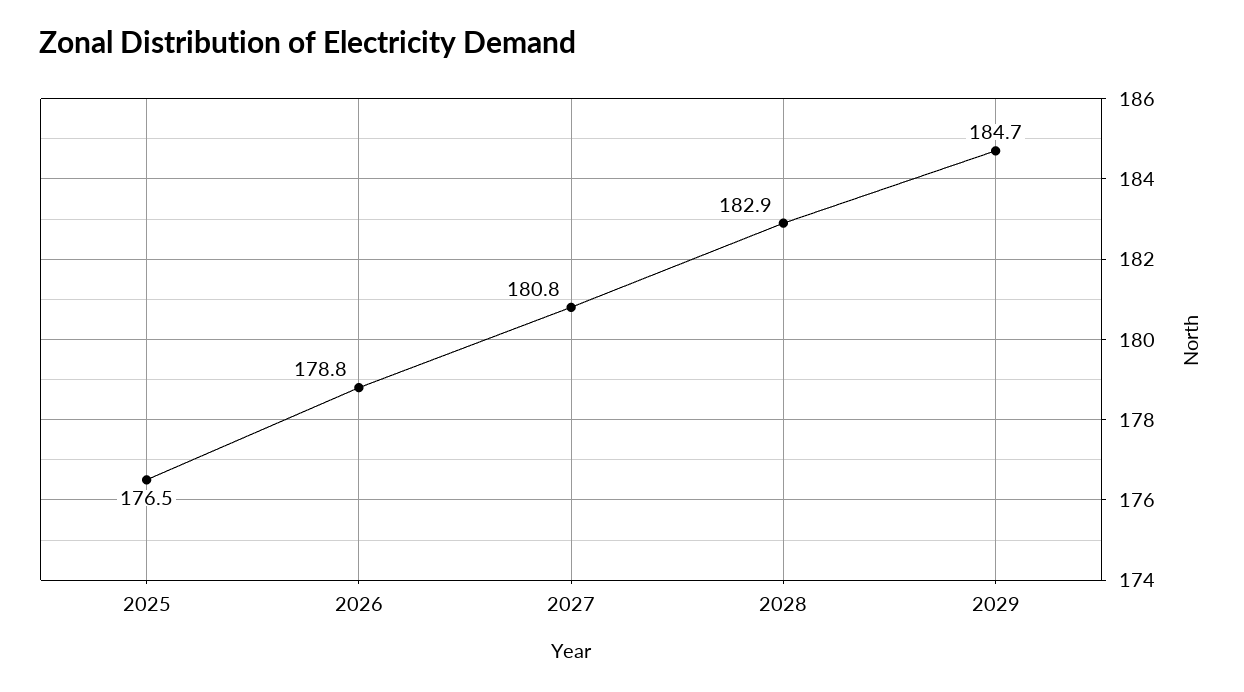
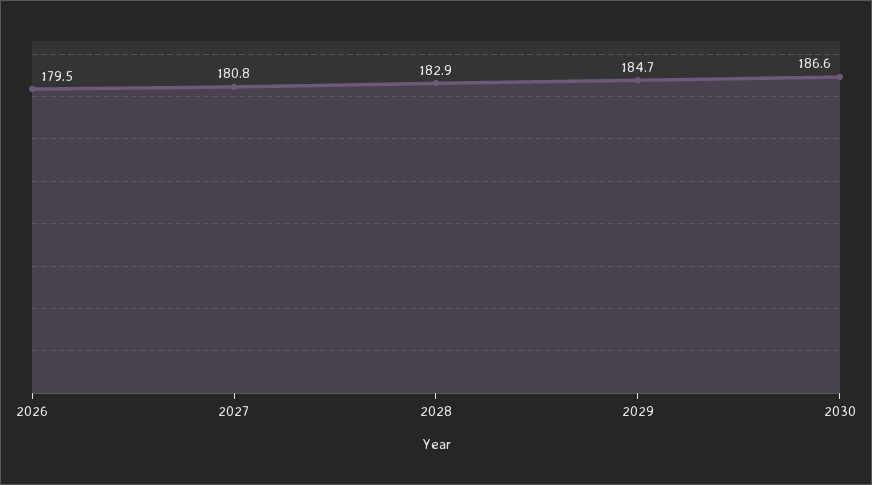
2025: 176.5 -> none
2026: 178.8 -> 179.5
2030: none -> 186.6

